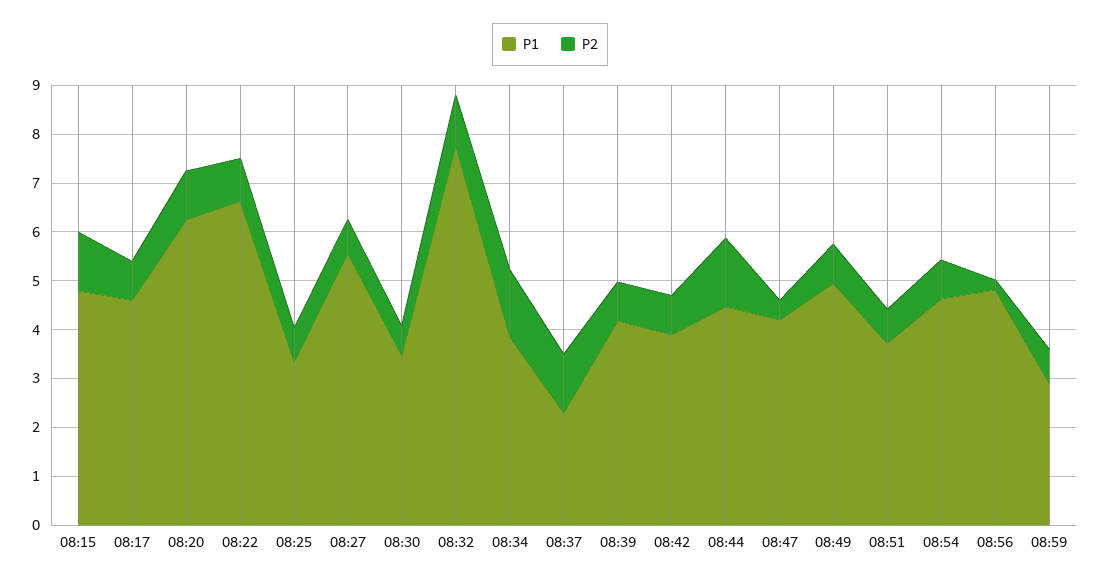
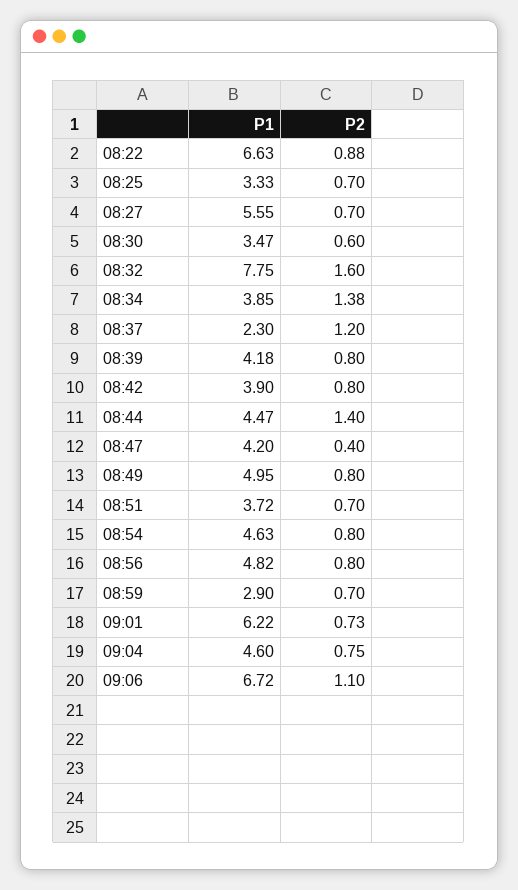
P1, 08:15: 4.8 -> none
P2, 08:15: 1.2 -> none
P1, 08:17: 4.6 -> none
P2, 08:17: 0.8 -> none
P1, 08:20: 6.2 -> none
P2, 08:20: 1 -> none
P2, 08:32: 1 -> 1.6
P2, 08:56: 0.2 -> 0.8
P1, 09:01: none -> 6.22
P2, 09:01: none -> 0.73
P1, 09:04: none -> 4.6
P2, 09:04: none -> 0.75
P1, 09:06: none -> 6.72
P2, 09:06: none -> 1.1

